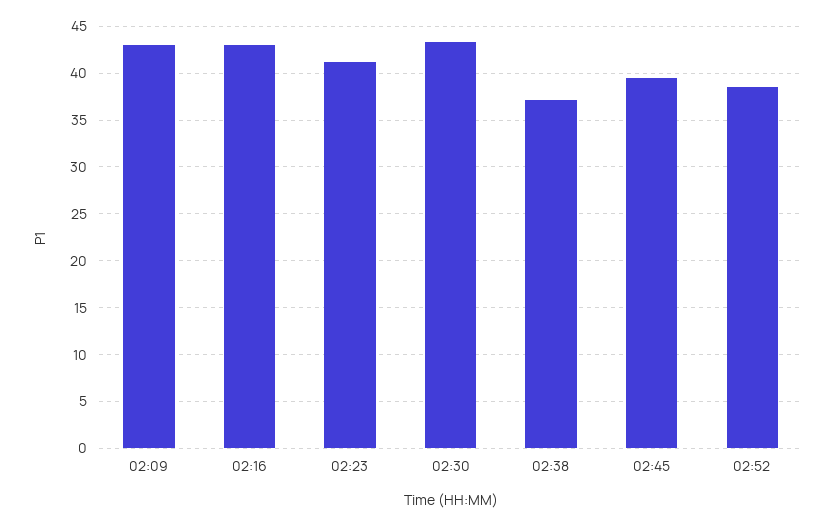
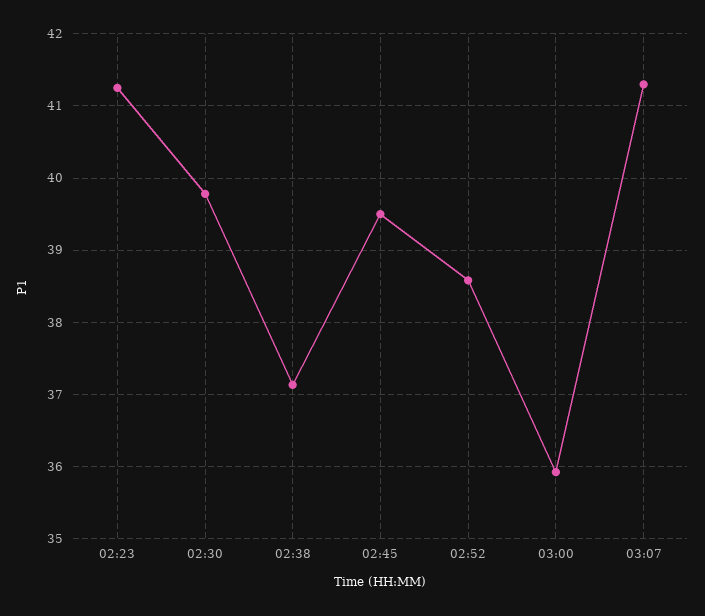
02:09: 43 -> none
02:16: 43 -> none
02:30: 43 -> 39.8
03:00: none -> 35.9
03:07: none -> 41.3

